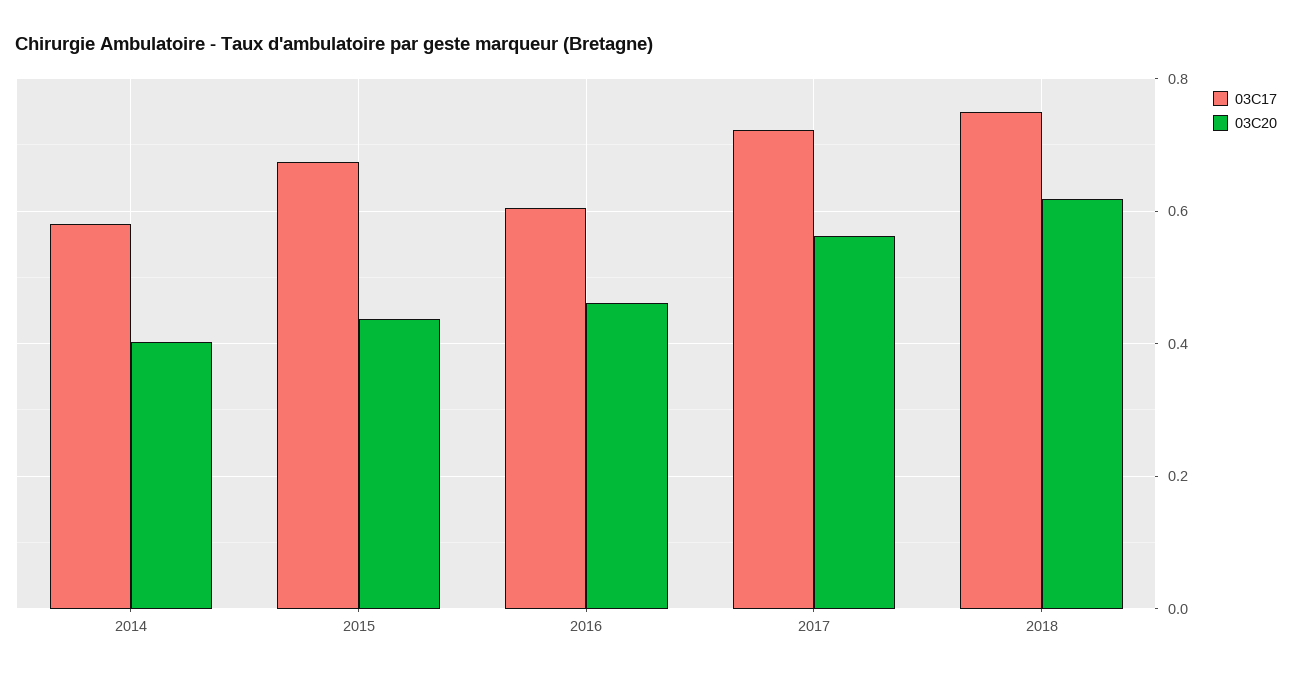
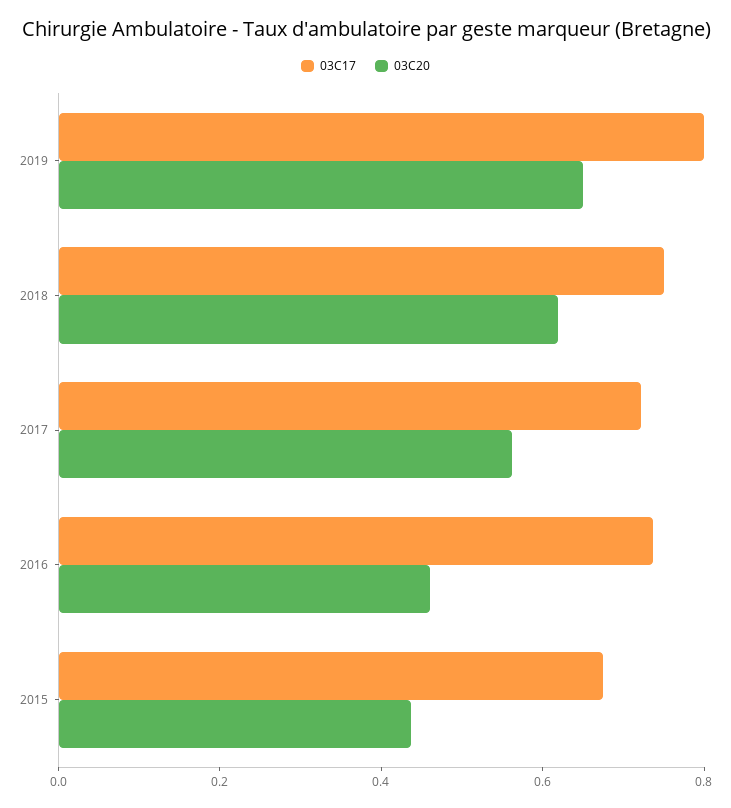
03C17, 2014: 0.58 -> none
03C20, 2014: 0.4 -> none
03C17, 2016: 0.6 -> 0.75
03C17, 2019: none -> 0.8
03C20, 2019: none -> 0.65

